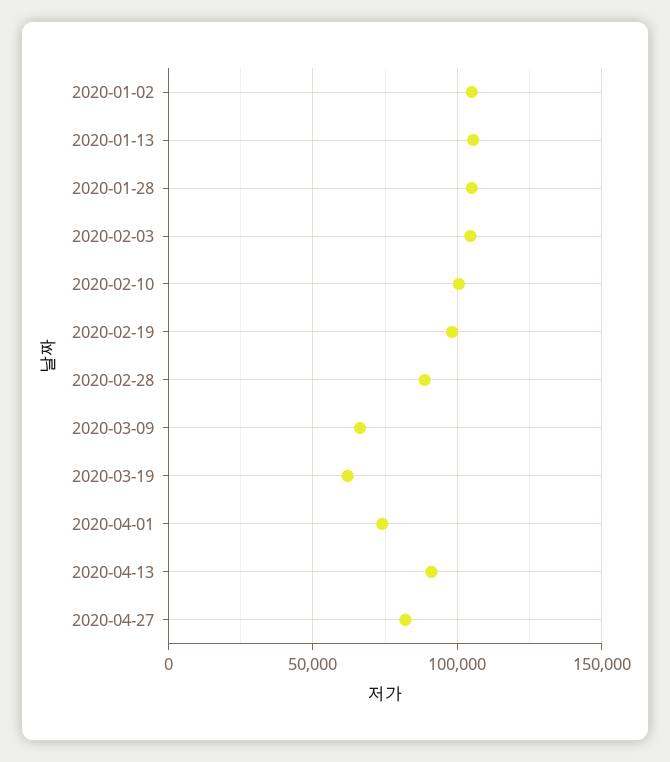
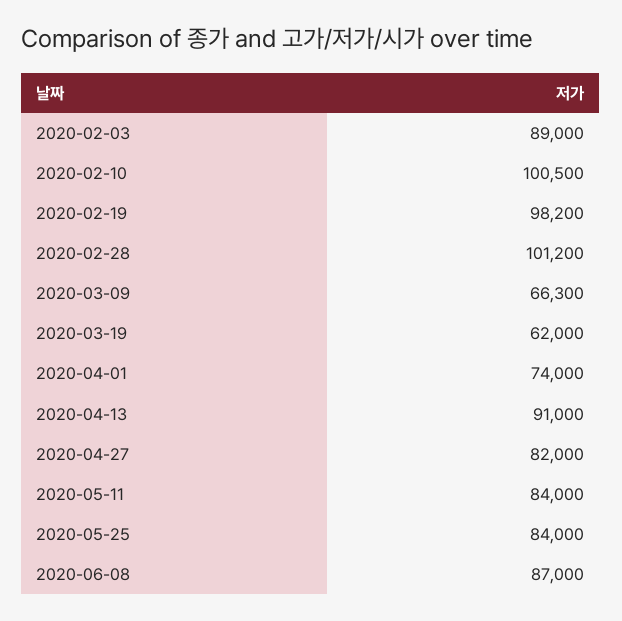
2020-01-02: 105000 -> none
2020-01-13: 105000 -> none
2020-01-28: 105000 -> none
2020-02-03: 105000 -> 89000
2020-02-28: 90000 -> 101200
2020-05-11: none -> 84000
2020-05-25: none -> 84000
2020-06-08: none -> 87000

